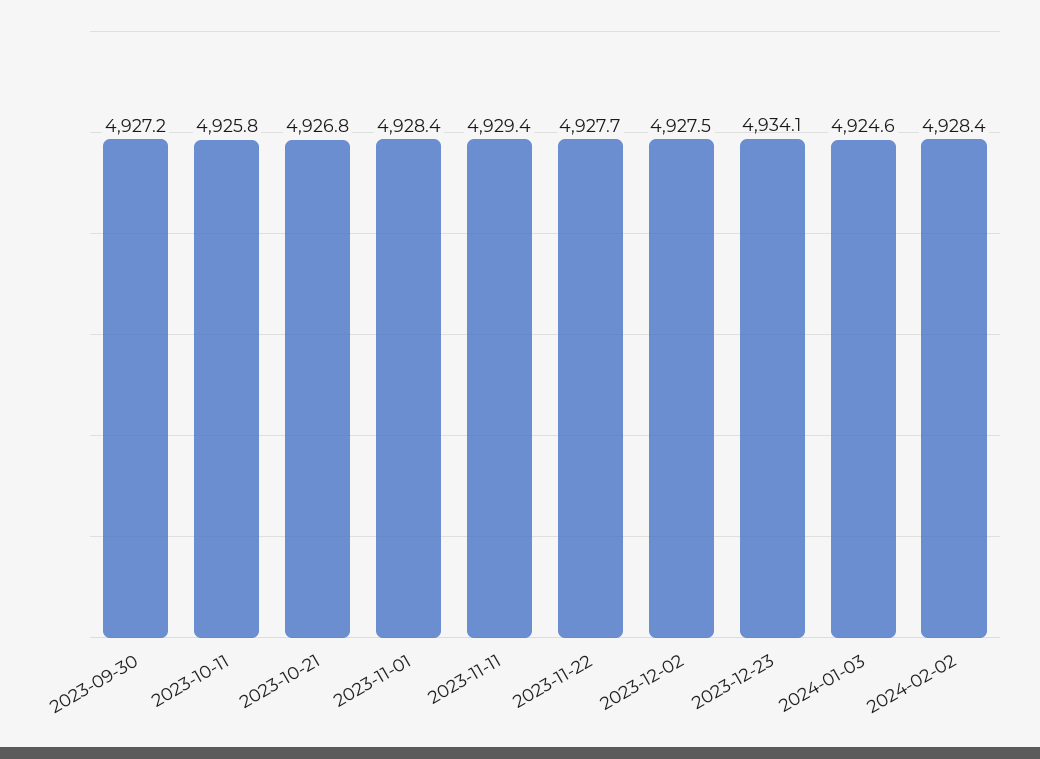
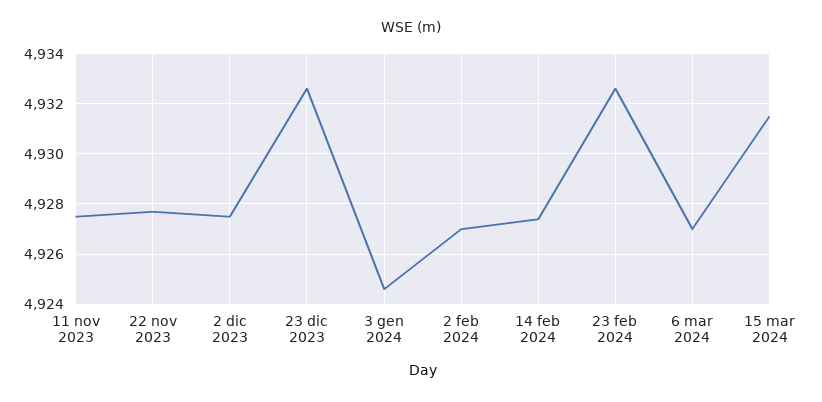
2023-09-30: 4927.2 -> none
2023-10-11: 4925.8 -> none
2023-10-21: 4926.8 -> none
2023-11-01: 4928.4 -> none
2023-11-11: 4929.4 -> 4927.5
2023-12-23: 4934.1 -> 4932.5
2024-02-02: 4928.4 -> 4927
14 feb 2024: none -> 4927.5
23 feb 2024: none -> 4932.5
6 mar 2024: none -> 4927
15 mar 2024: none -> 4931.5

